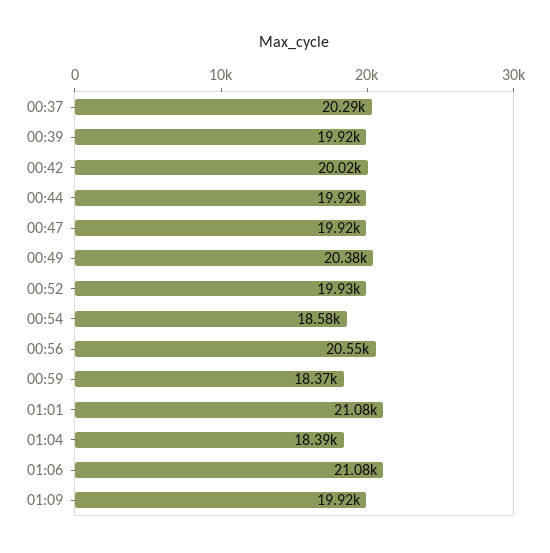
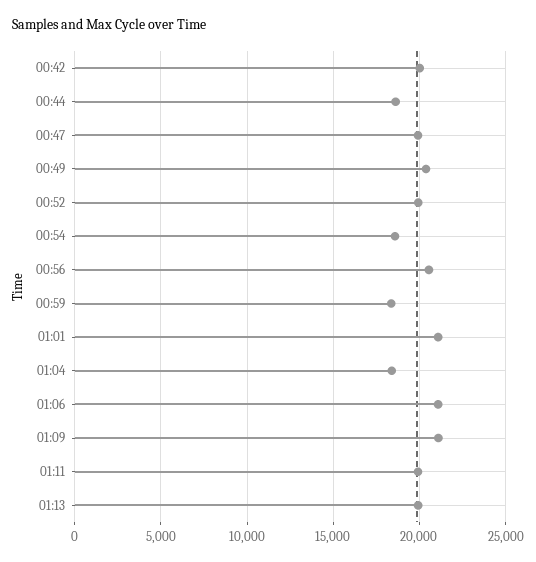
00:37: 20290 -> none
00:39: 19920 -> none
00:44: 19920 -> 18500
01:09: 19920 -> 21000
01:11: none -> 20000
01:13: none -> 20000

